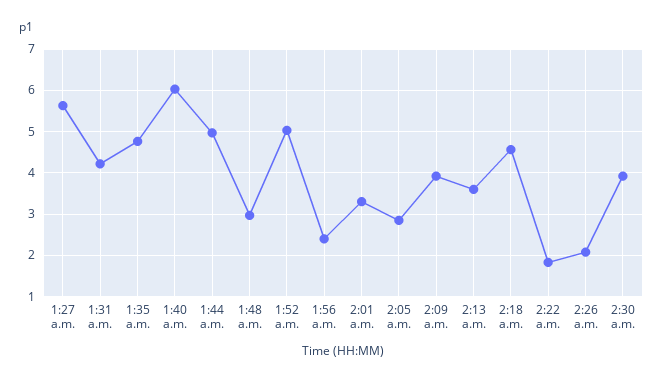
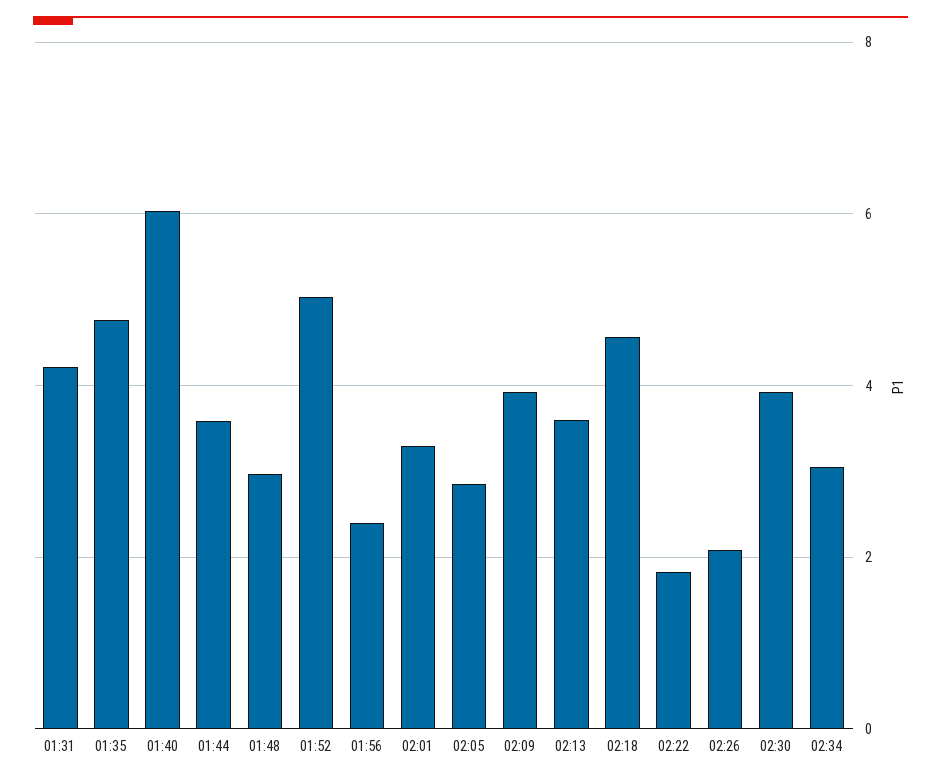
1:27 a.m.: 5.6 -> none
1:44 a.m.: 5 -> 3.6
02:34: none -> 3

